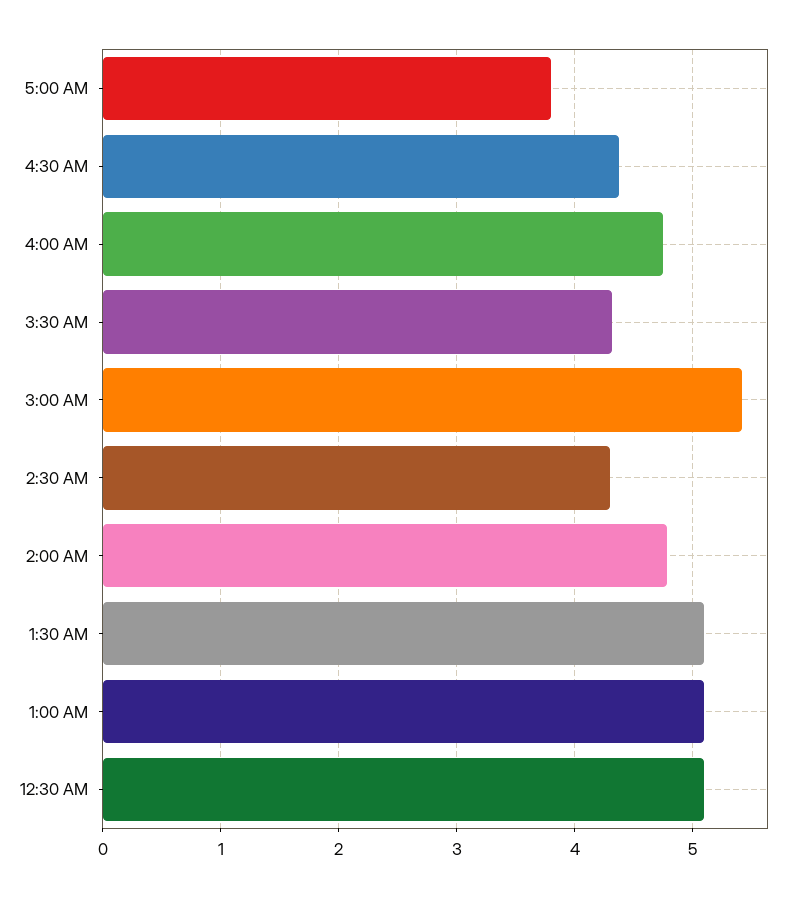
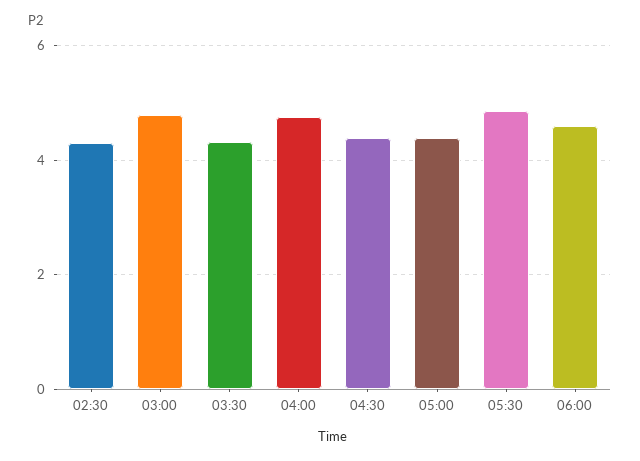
5:00 AM: 3.8 -> 4.4
3:00 AM: 5.4 -> 4.8
2:00 AM: 4.8 -> none
1:30 AM: 5.1 -> none
1:00 AM: 5.1 -> none
12:30 AM: 5.1 -> none
05:30: none -> 4.8
06:00: none -> 4.6

